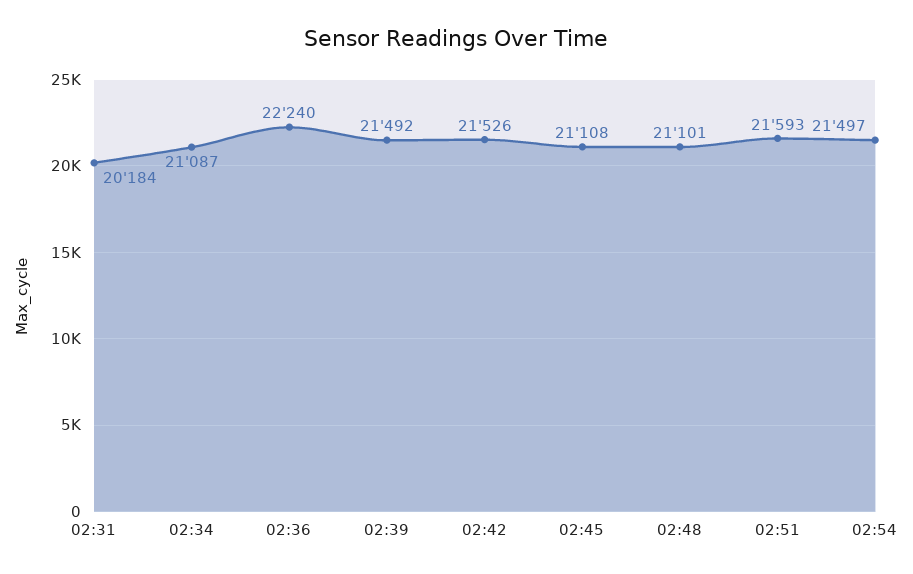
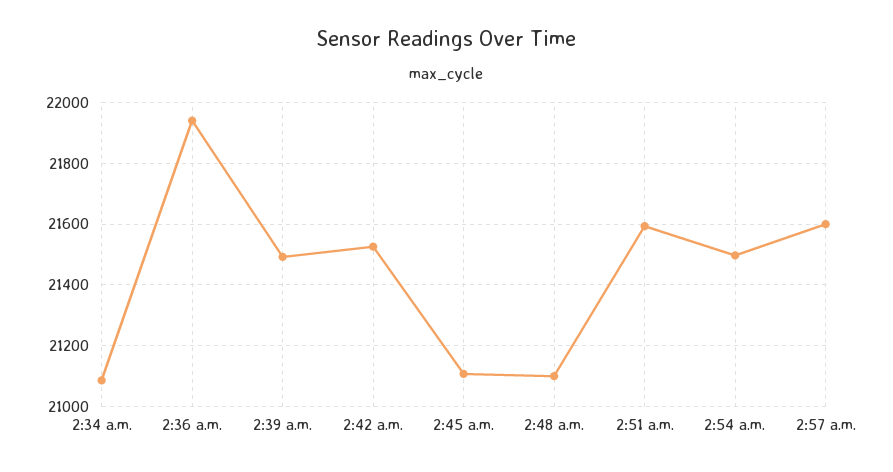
02:31: 20184 -> none
02:36: 22240 -> 21940
2:57 a.m.: none -> 21600

